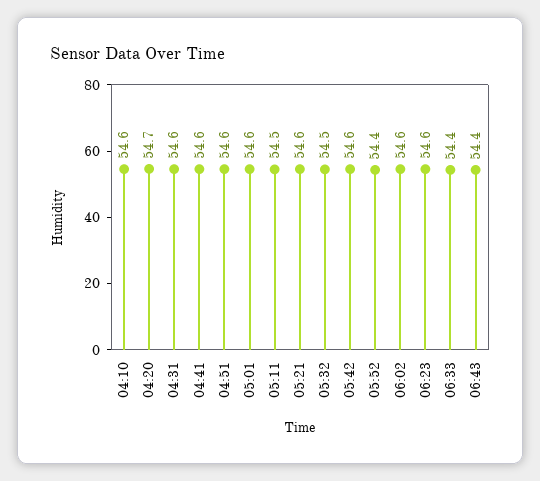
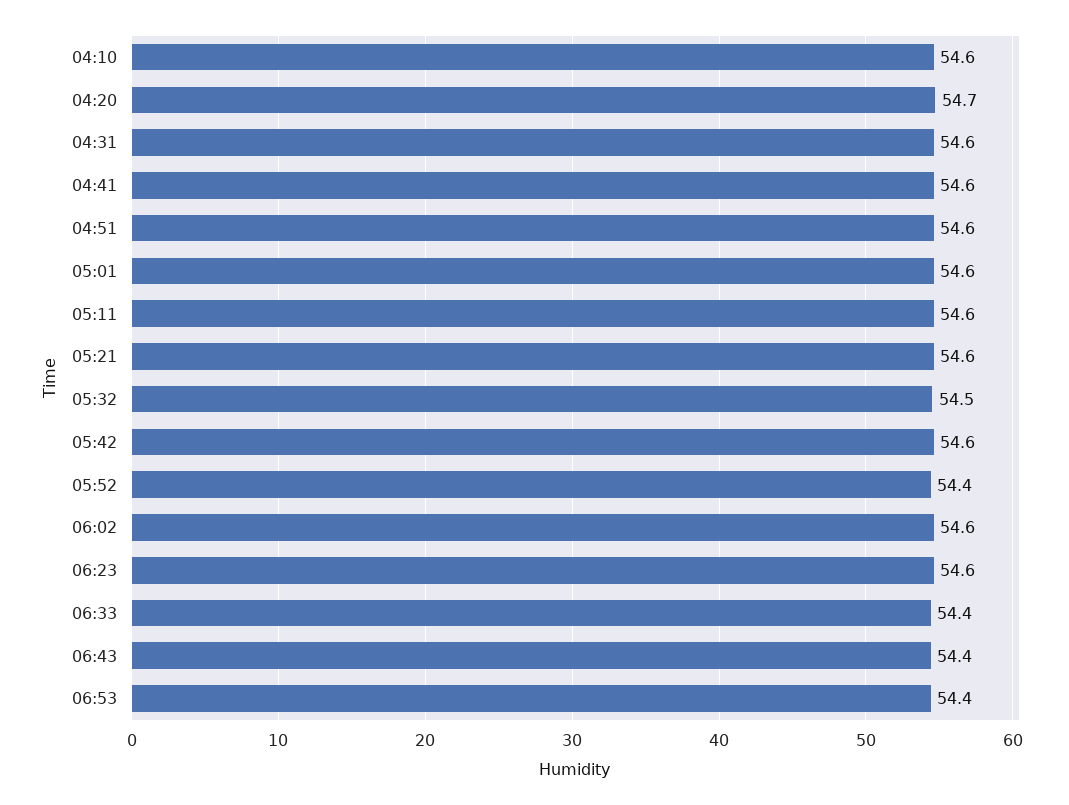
05:11: 54.5 -> 54.6
06:53: none -> 54.4

